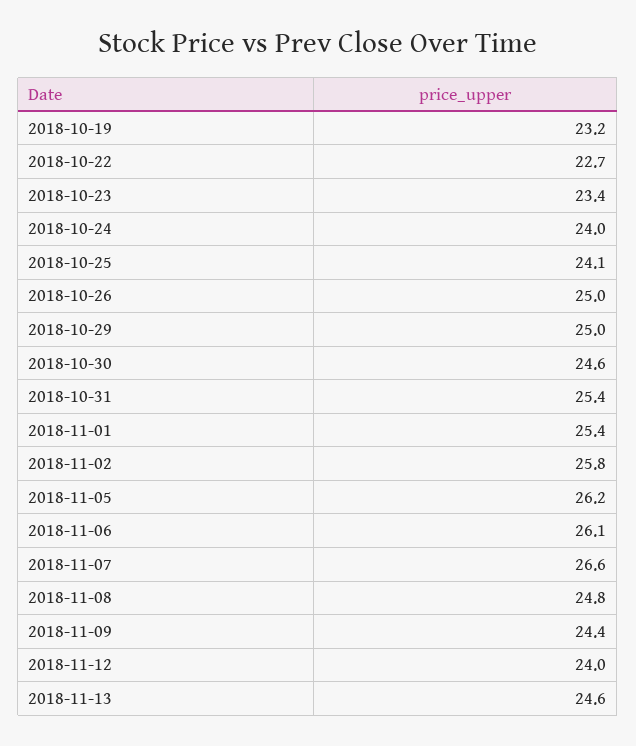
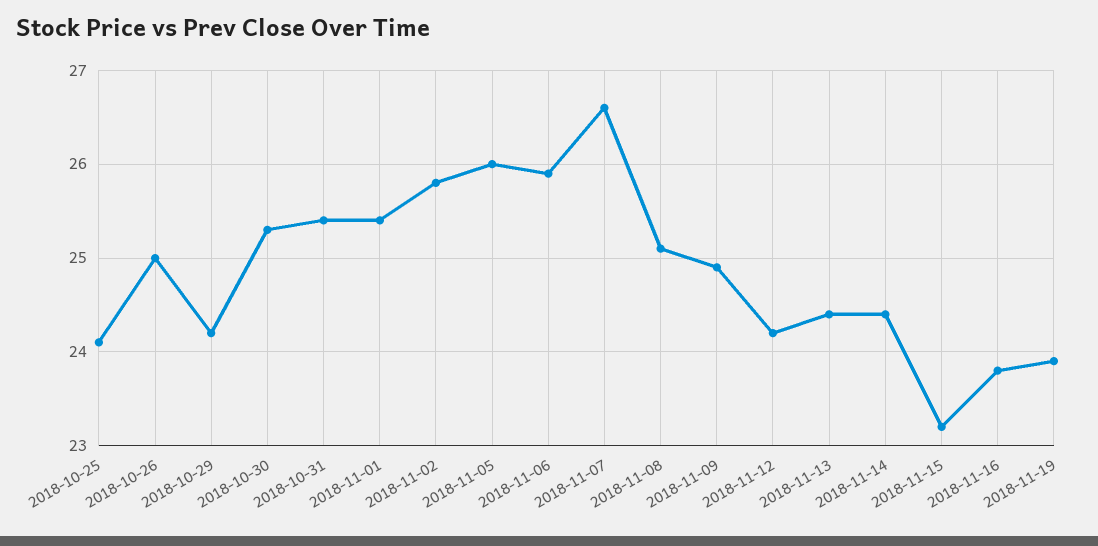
2018-10-19: 23.2 -> none
2018-10-22: 22.7 -> none
2018-10-23: 23.4 -> none
2018-10-24: 24 -> none
2018-10-29: 25 -> 24.2
2018-10-30: 24.6 -> 25.3
2018-11-05: 26.2 -> 26
2018-11-06: 26.1 -> 25.9
2018-11-08: 24.8 -> 25.1
2018-11-09: 24.4 -> 24.9
2018-11-12: 24 -> 24.2
2018-11-13: 24.6 -> 24.4
2018-11-14: none -> 24.4
2018-11-15: none -> 23.2
2018-11-16: none -> 23.8
2018-11-19: none -> 23.9

